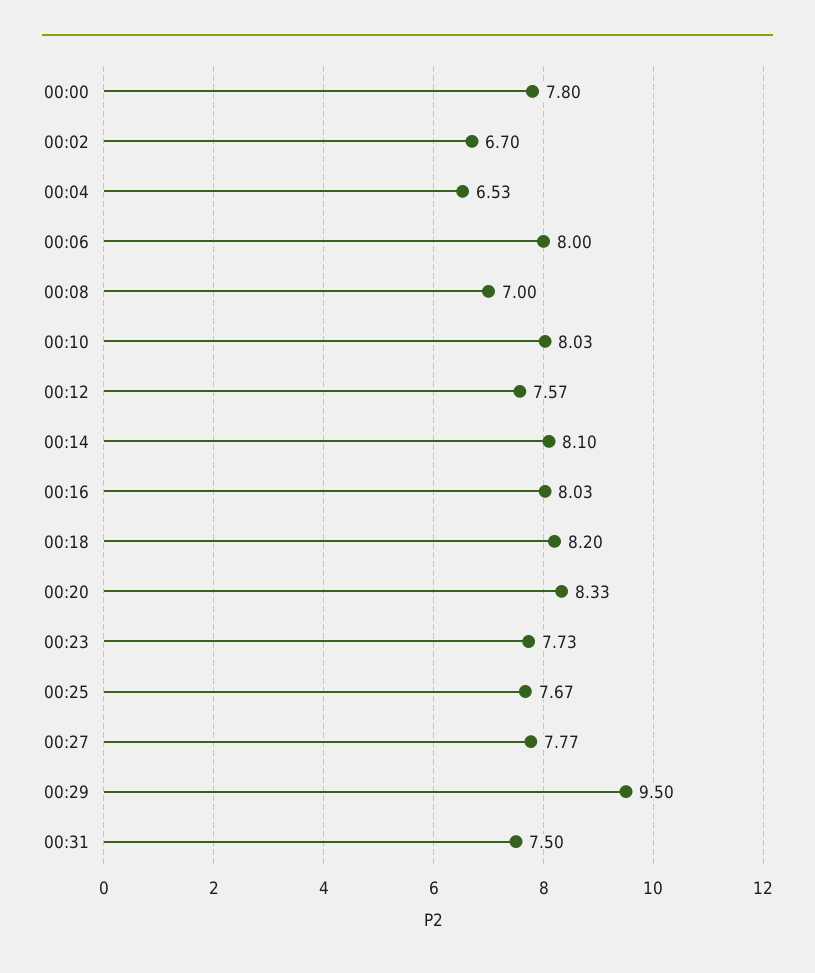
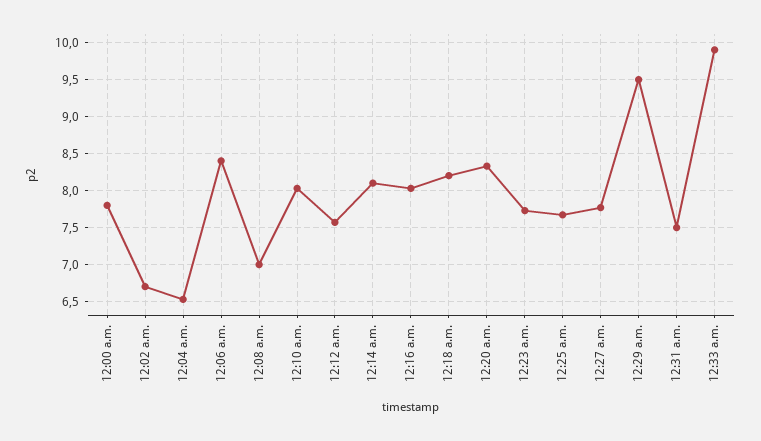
00:06: 8 -> 8.4
12:33 a.m.: none -> 9.9

